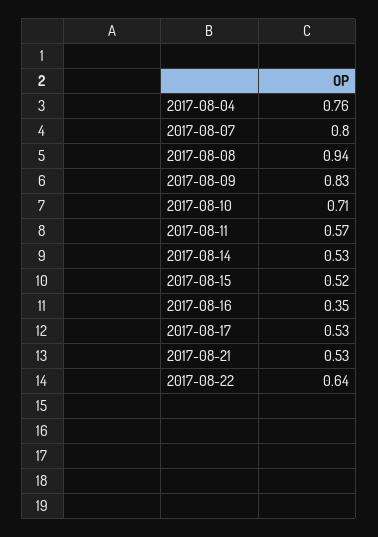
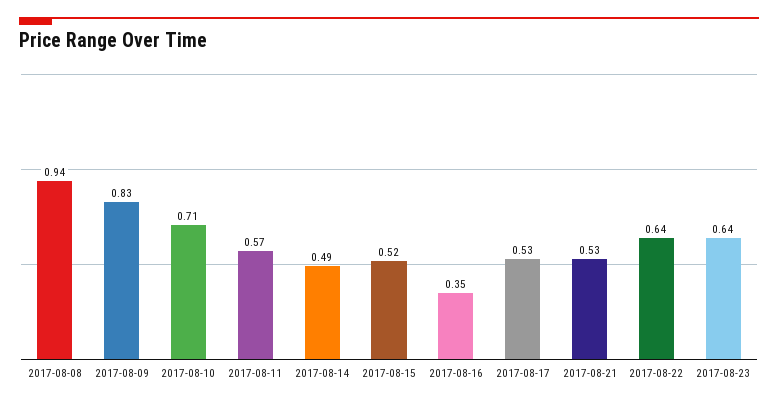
2017-08-04: 0.76 -> none
2017-08-07: 0.8 -> none
2017-08-14: 0.53 -> 0.49
2017-08-23: none -> 0.64

